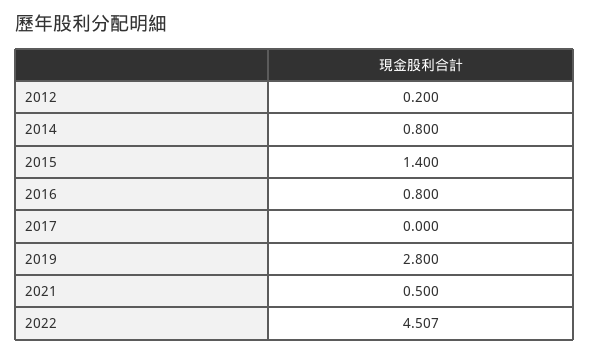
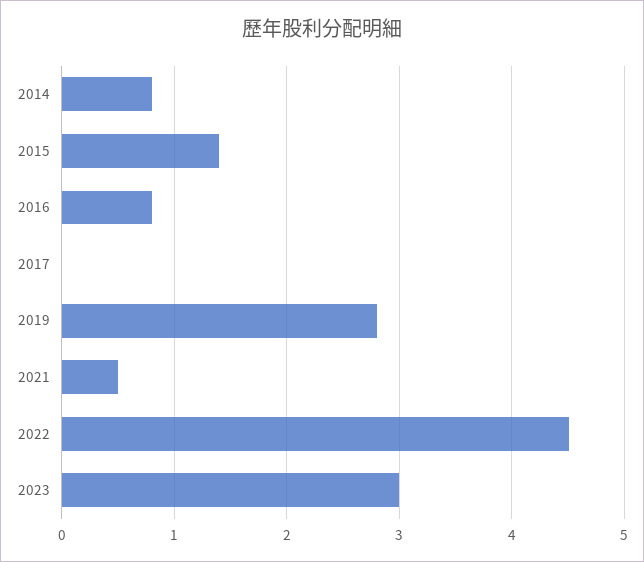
2012: 0.2 -> none
2023: none -> 3

